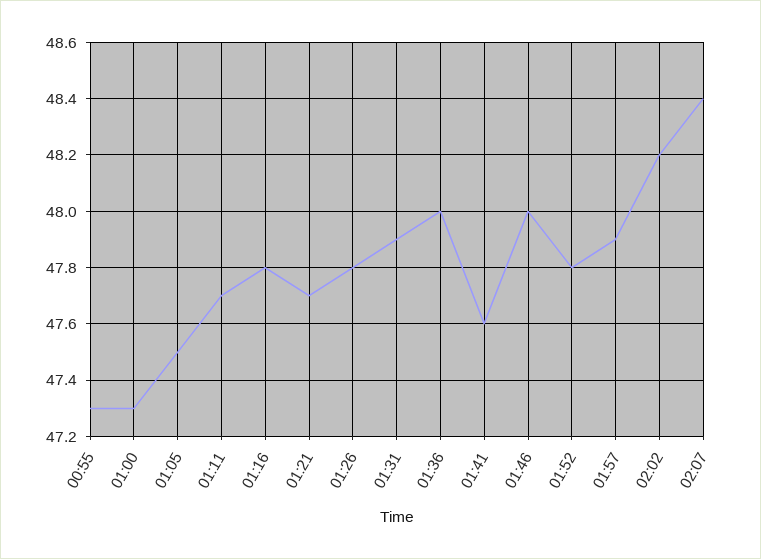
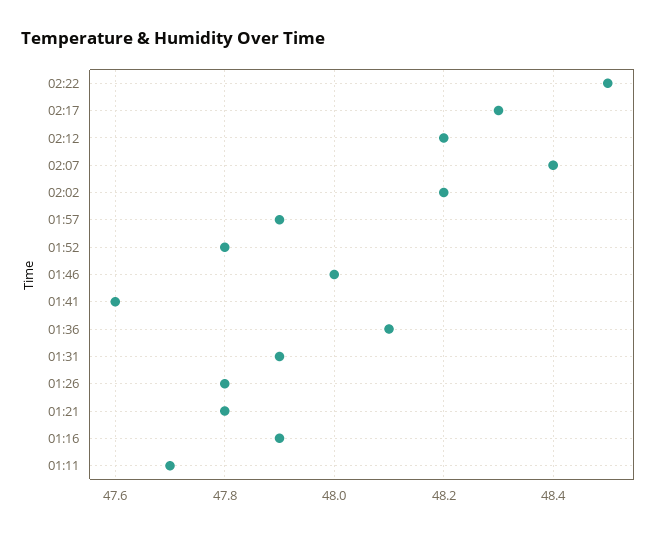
00:55: 47.3 -> none
01:00: 47.3 -> none
01:05: 47.5 -> none
01:16: 47.8 -> 47.9
01:21: 47.7 -> 47.8
01:36: 48 -> 48.1
02:22: none -> 48.5
02:17: none -> 48.3
02:12: none -> 48.2

